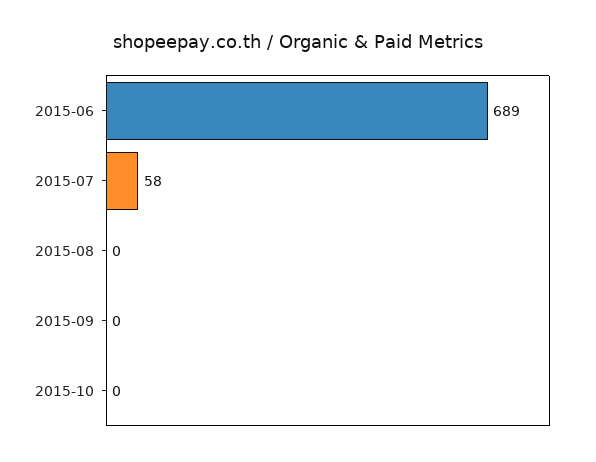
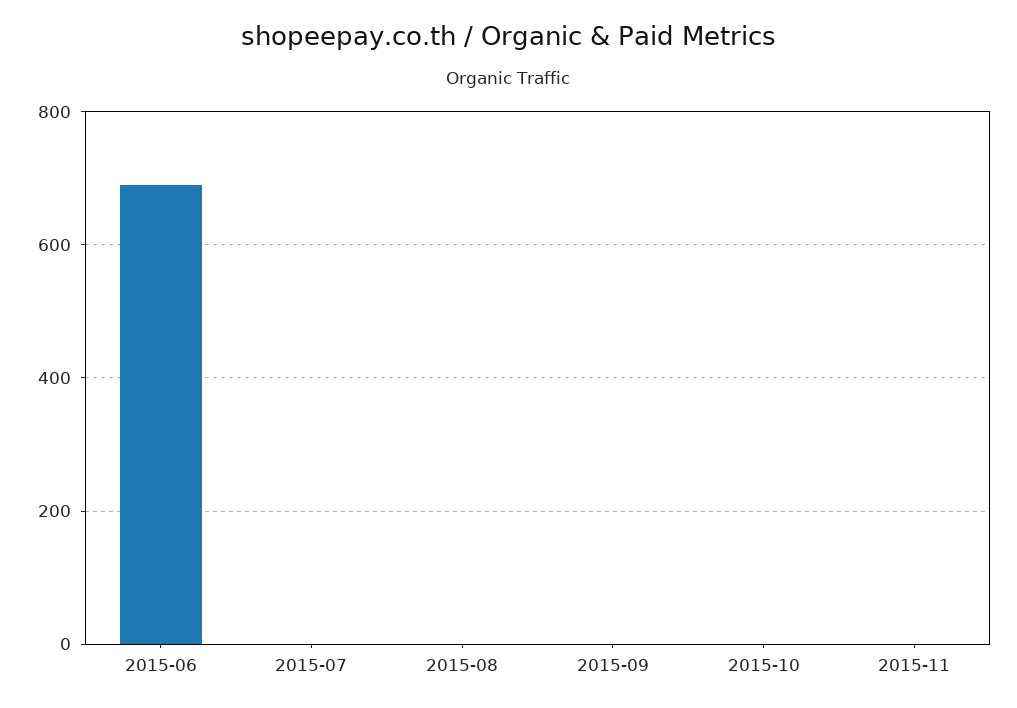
2015-07: 58 -> 0
2015-11: none -> 0

